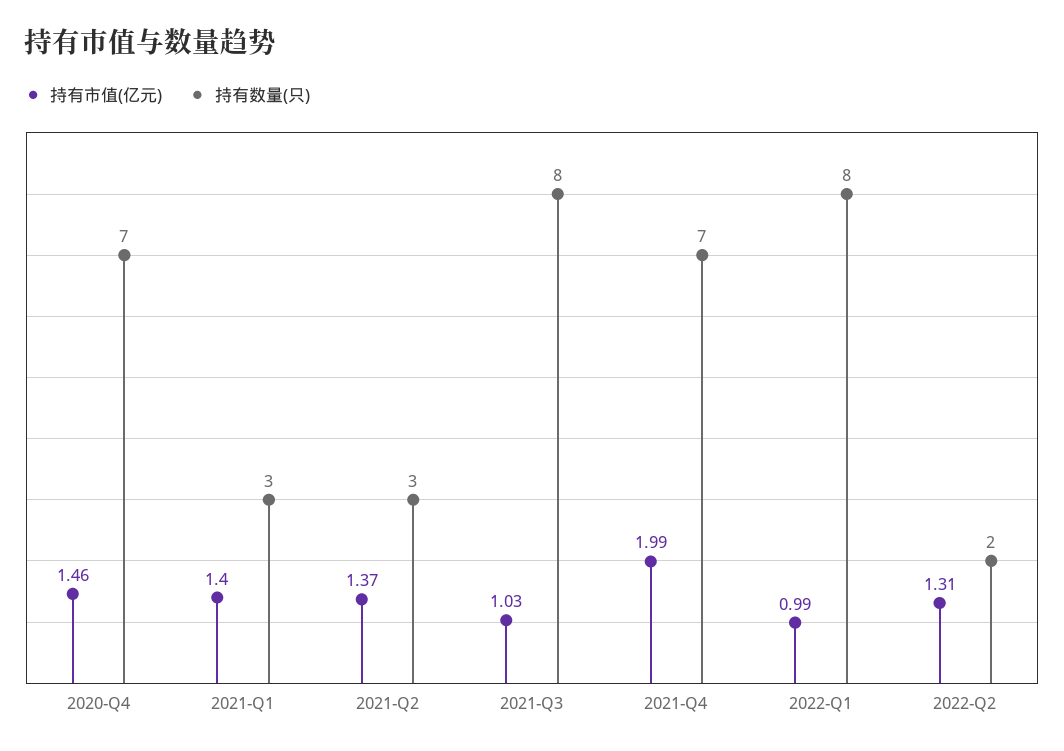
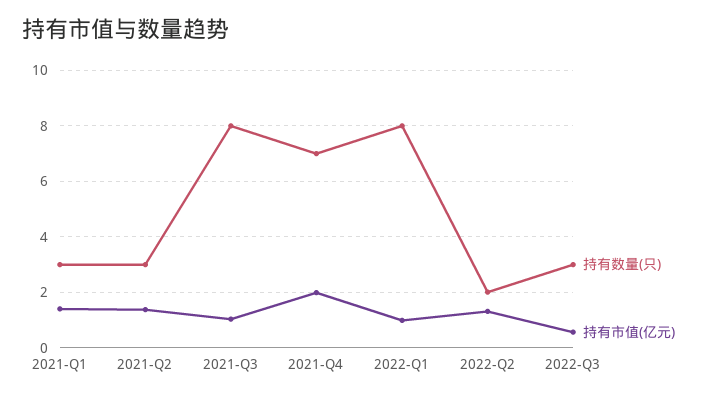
持有市值(亿元), 2020-Q4: 1.46 -> none
持有数量(只), 2020-Q4: 7 -> none
持有数量(只), 2022-Q3: none -> 3
持有市值(亿元), 2022-Q3: none -> 0.5

